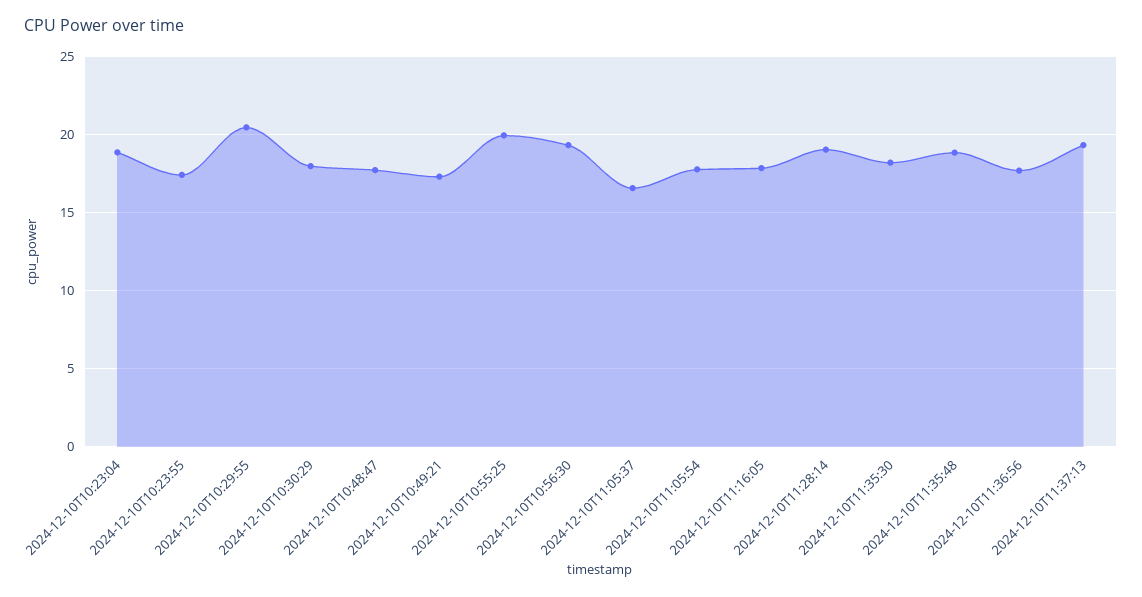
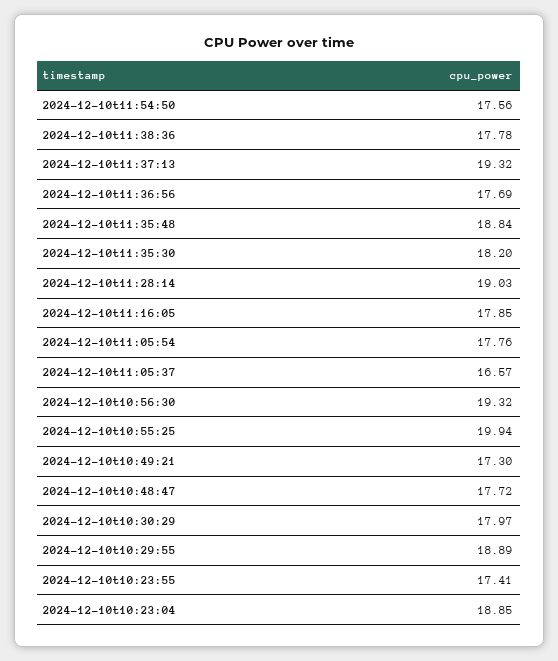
2024-12-10T10:29:55: 20.5 -> 18.89
2024-12-10t11:54:50: none -> 17.56
2024-12-10t11:38:36: none -> 17.78

